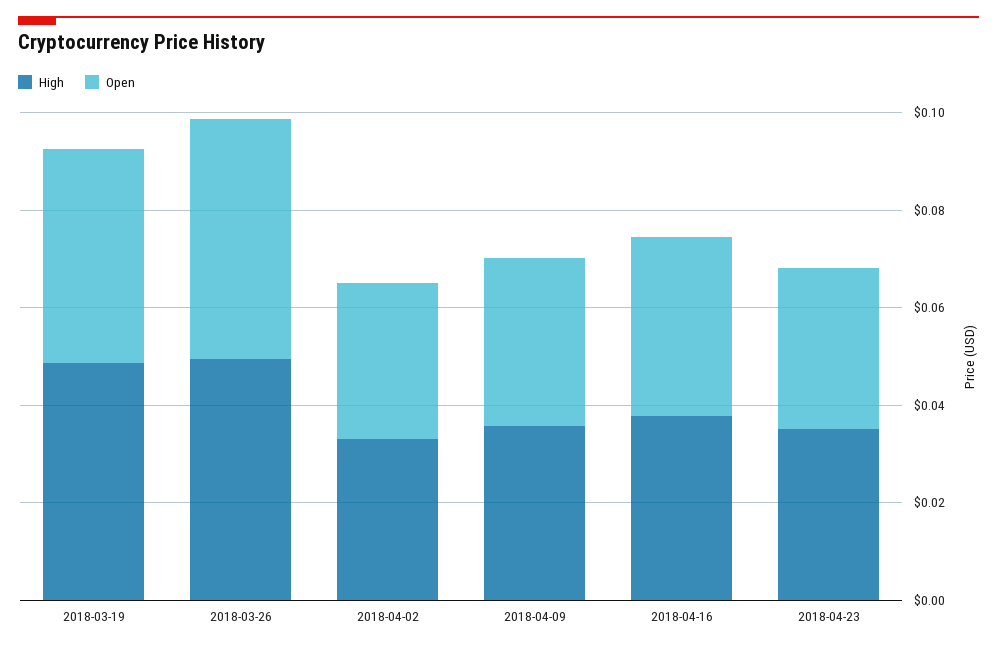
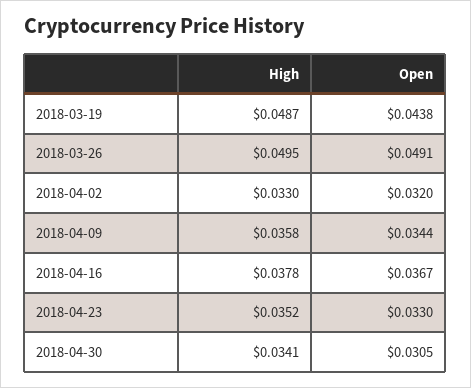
High, 2018-04-30: none -> 0.0341
Open, 2018-04-30: none -> 0.0305

